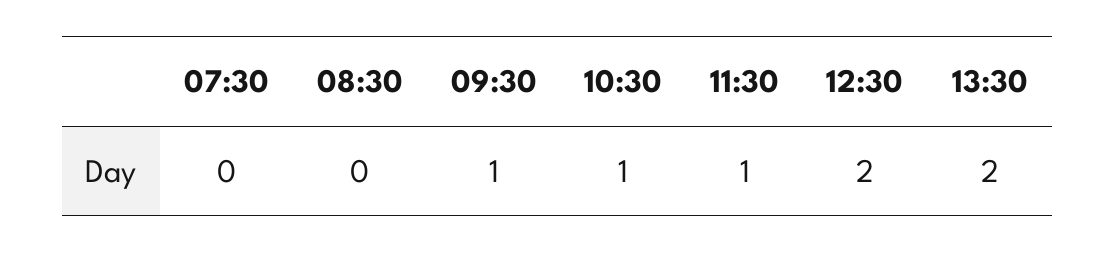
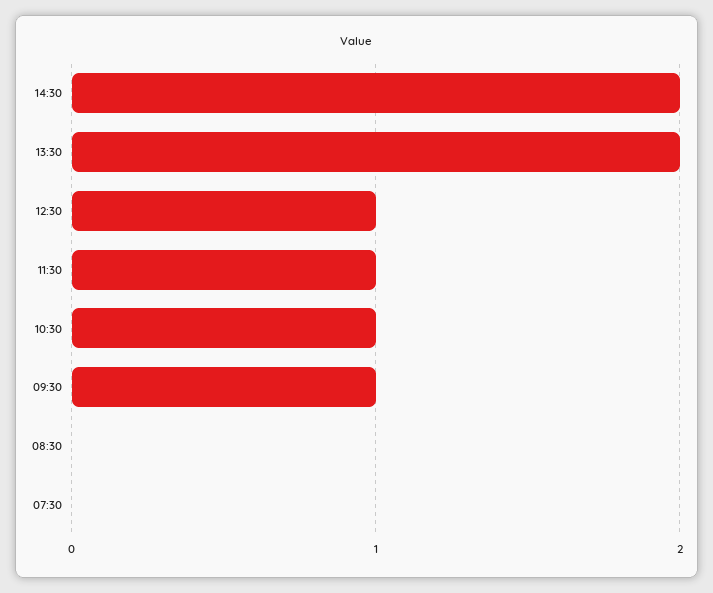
12:30: 2 -> 1
14:30: none -> 2

